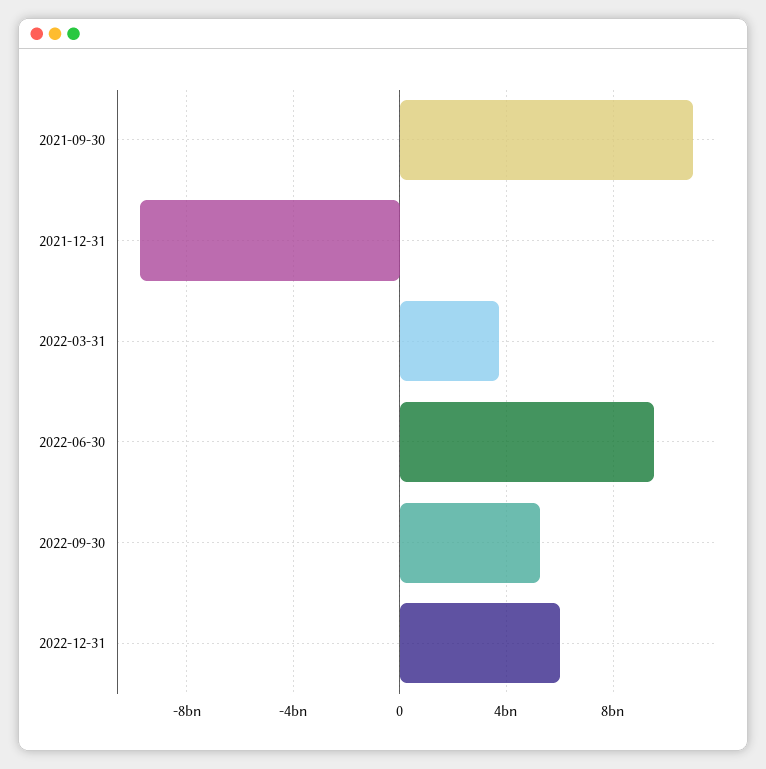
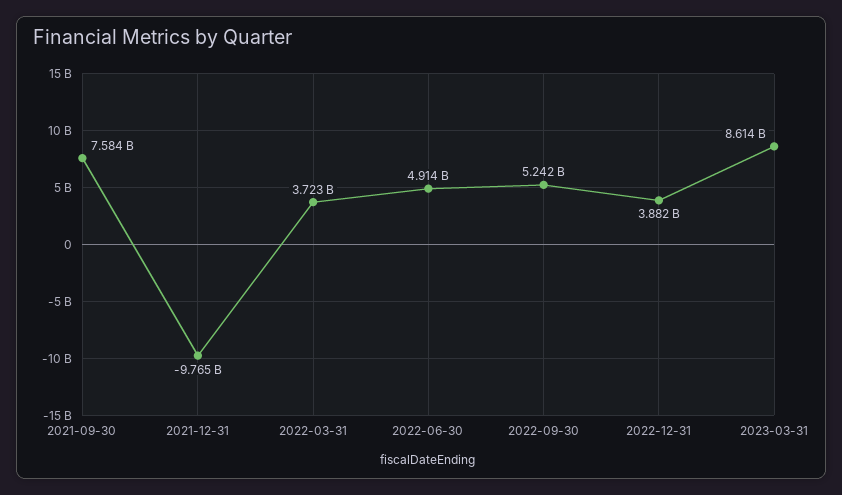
2021-09-30: 11000000000 -> 7584000000
2022-06-30: 9500000000 -> 4914000000
2022-12-31: 6000000000 -> 3882000000
2023-03-31: none -> 8614000000

